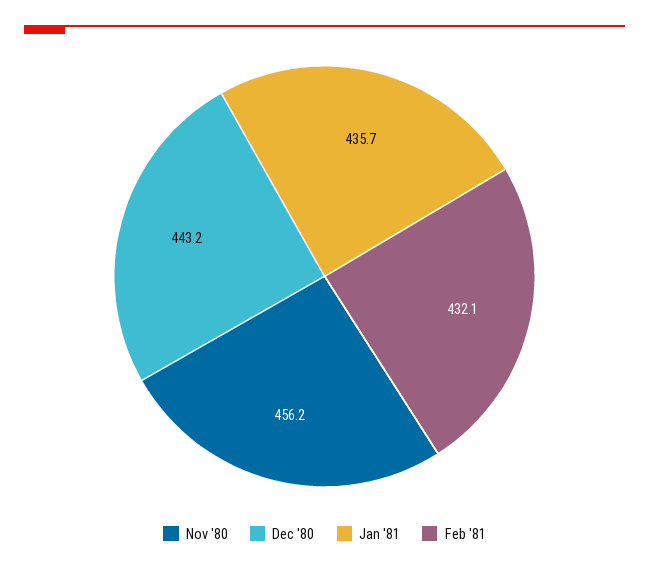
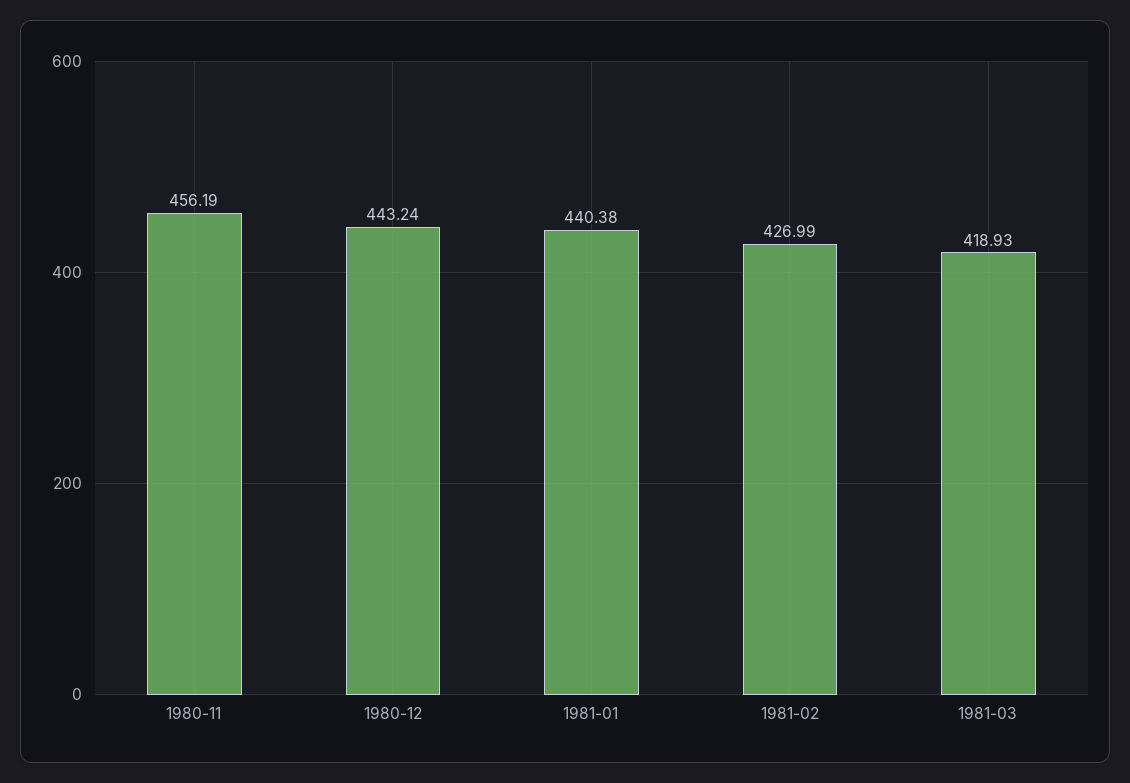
Jan '81: 435.7 -> 440.38
Feb '81: 432.1 -> 426.99
1981-03: none -> 418.93

